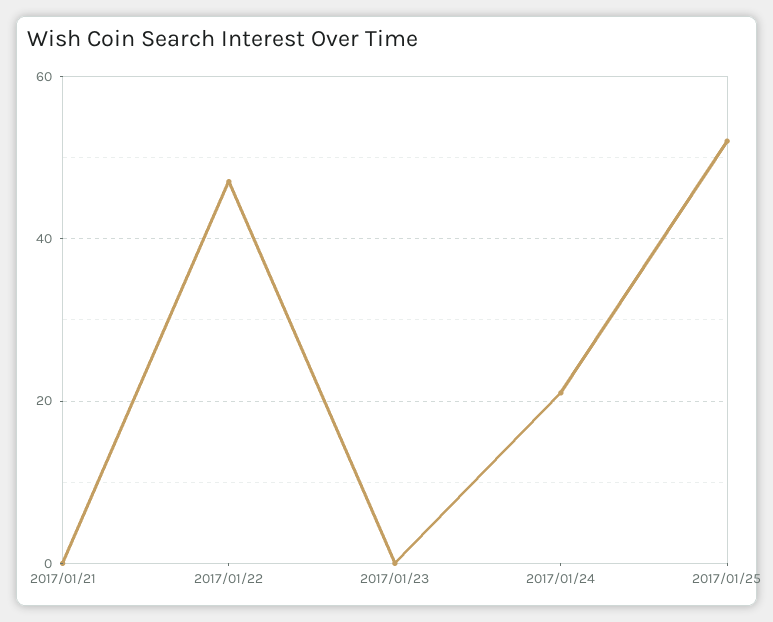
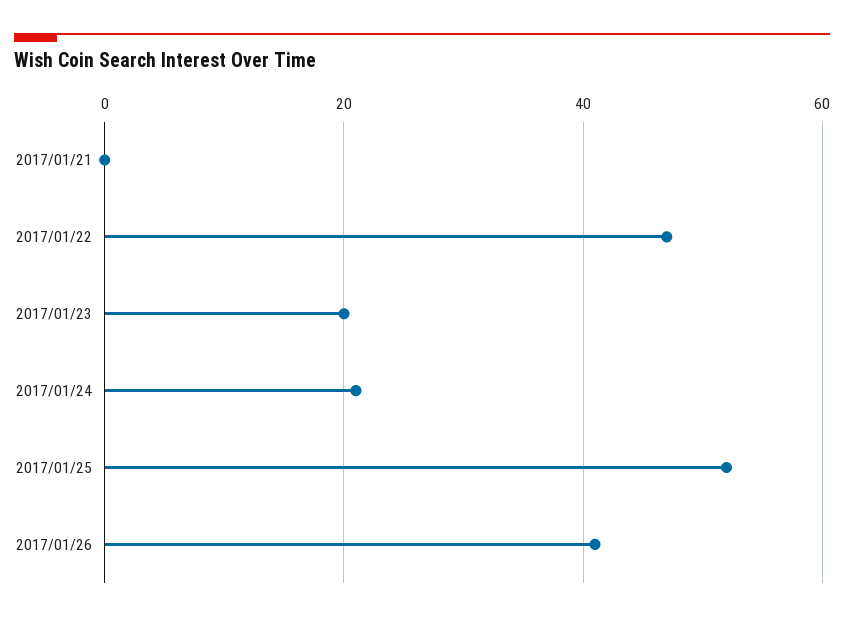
2017/01/23: 0 -> 20
2017/01/26: none -> 40

